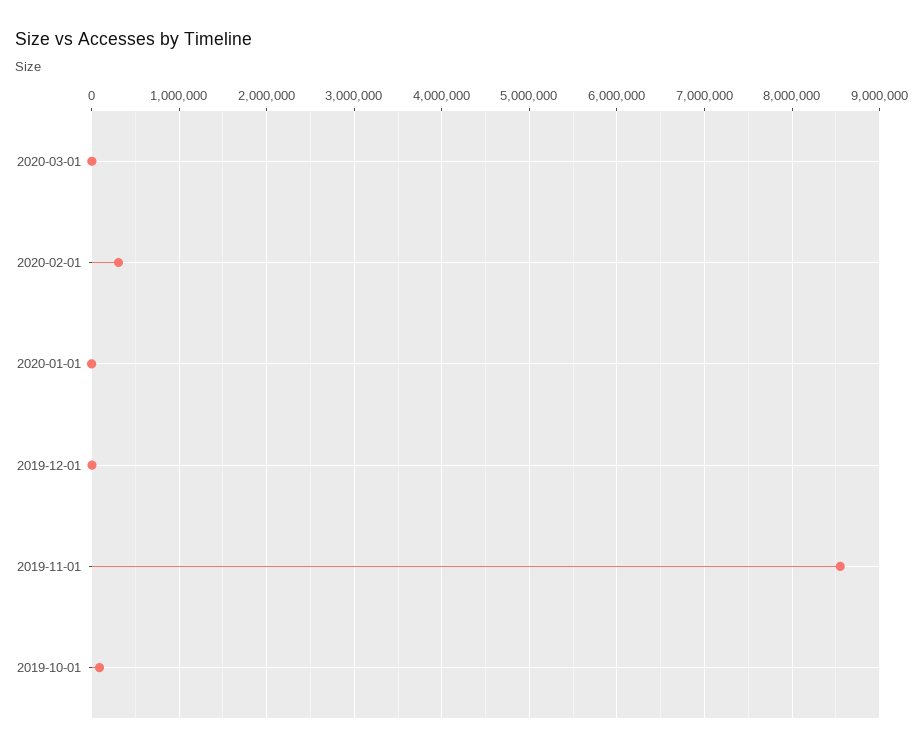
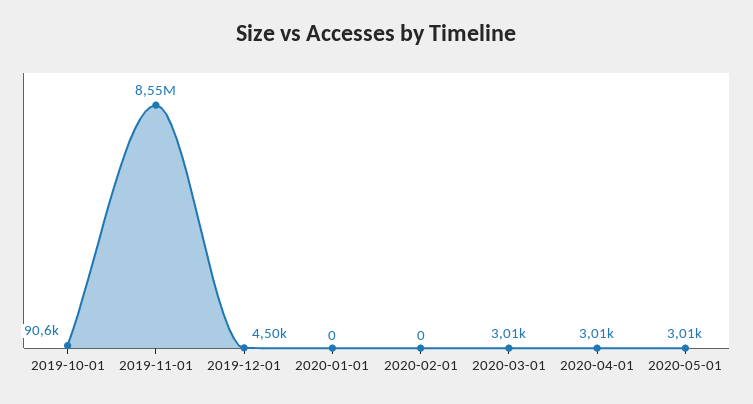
2020-02-01: 300000 -> 0
2020-04-01: none -> 3010
2020-05-01: none -> 3010

